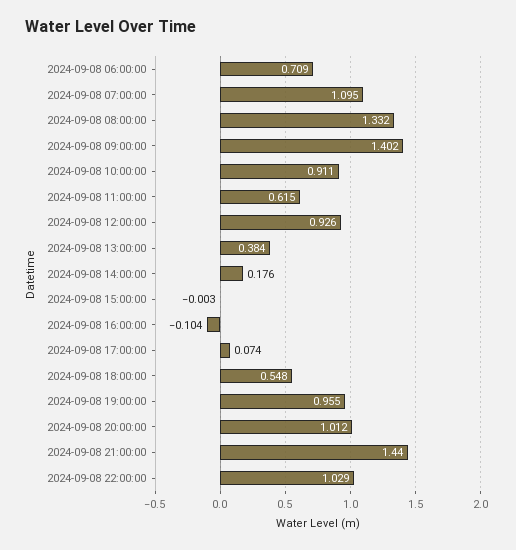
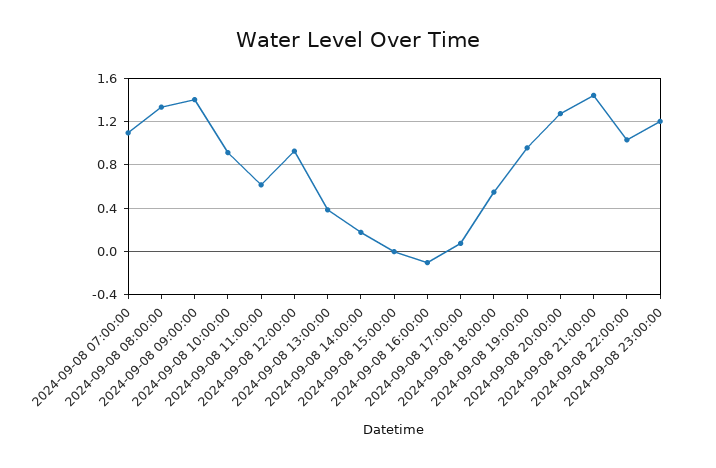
2024-09-08 06:00:00: 0.709 -> none
2024-09-08 20:00:00: 1.012 -> 1.3
2024-09-08 23:00:00: none -> 1.2

